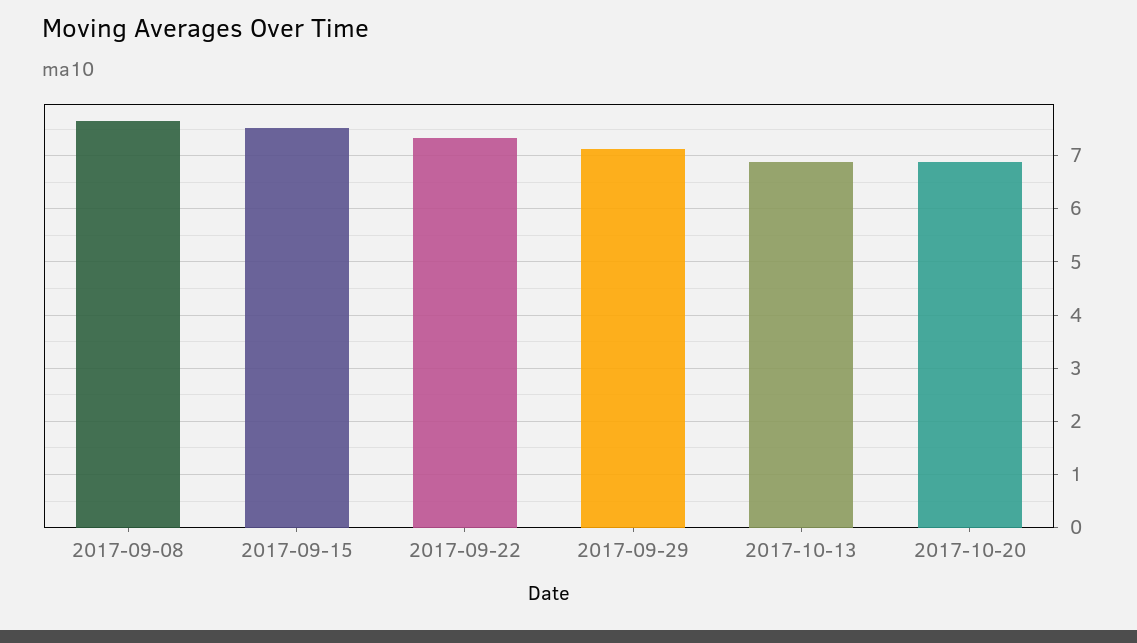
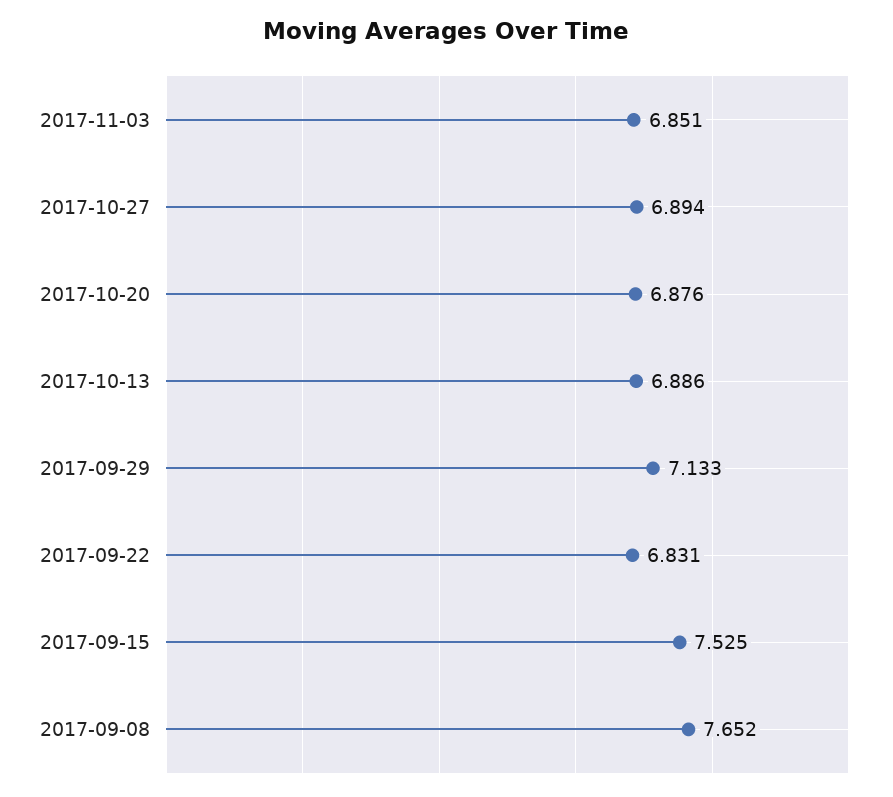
2017-09-22: 7.4 -> 6.831
2017-11-03: none -> 6.851
2017-10-27: none -> 6.894

